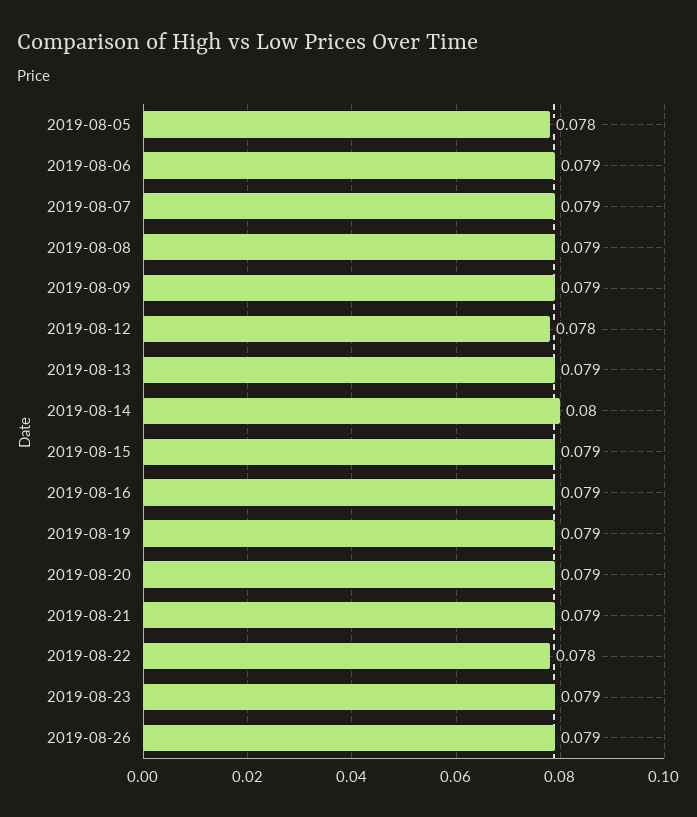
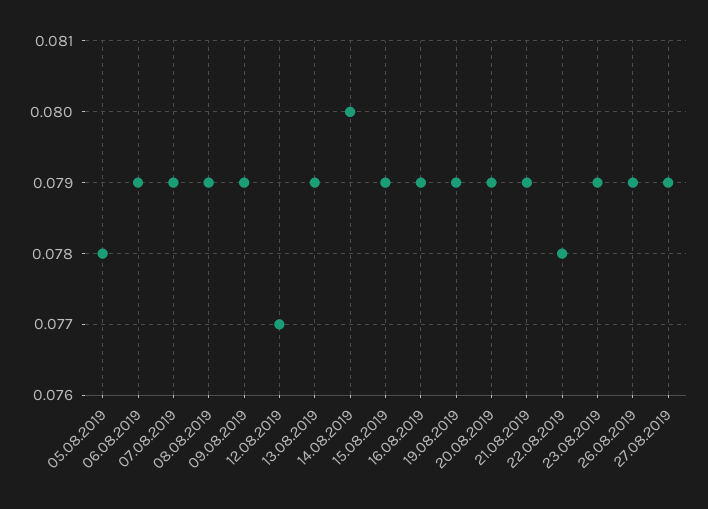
2019-08-12: 0.078 -> 0.077
27.08.2019: none -> 0.079

